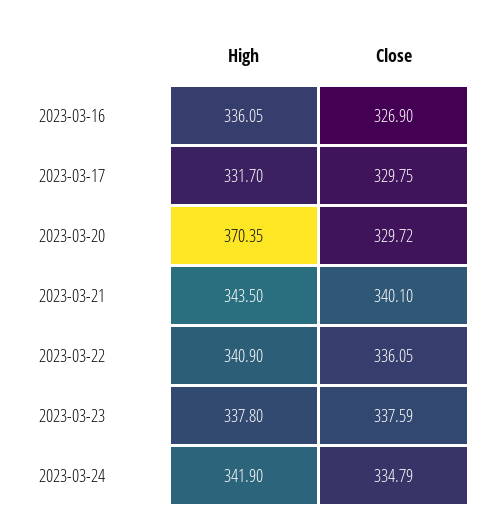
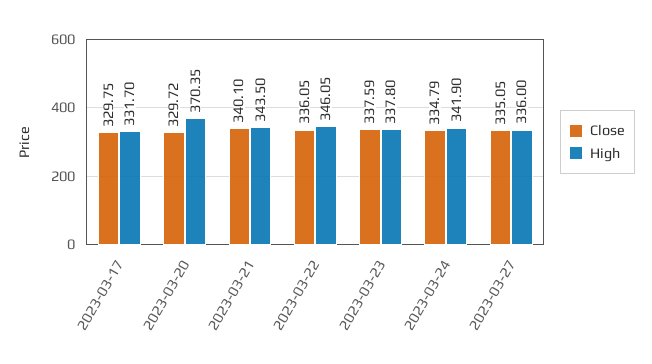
High, 2023-03-16: 336.05 -> none
Close, 2023-03-16: 326.9 -> none
High, 2023-03-22: 340.9 -> 346.05
Close, 2023-03-27: none -> 335.05
High, 2023-03-27: none -> 336

